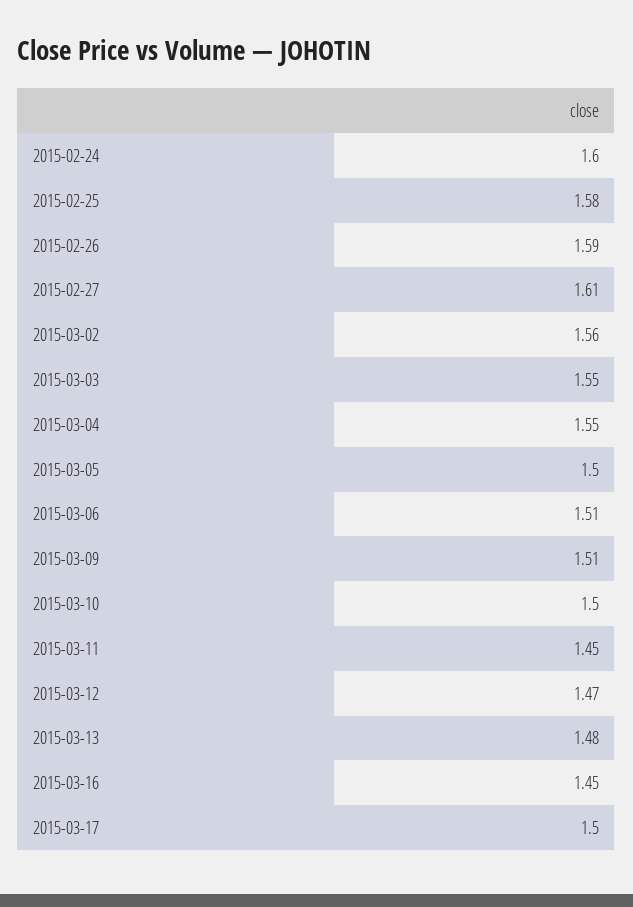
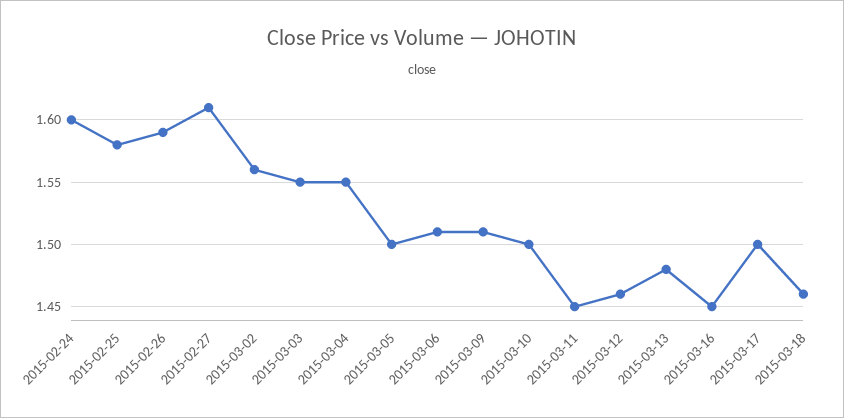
2015-03-12: 1.47 -> 1.46
2015-03-18: none -> 1.46

